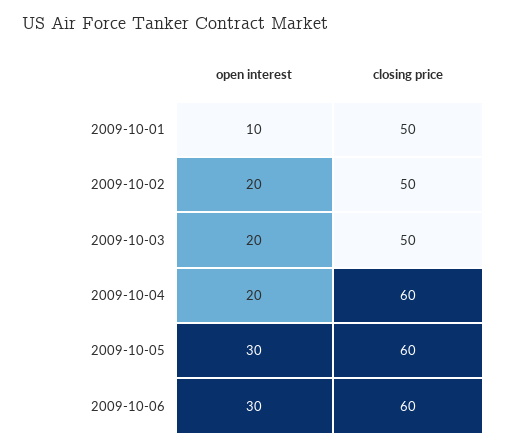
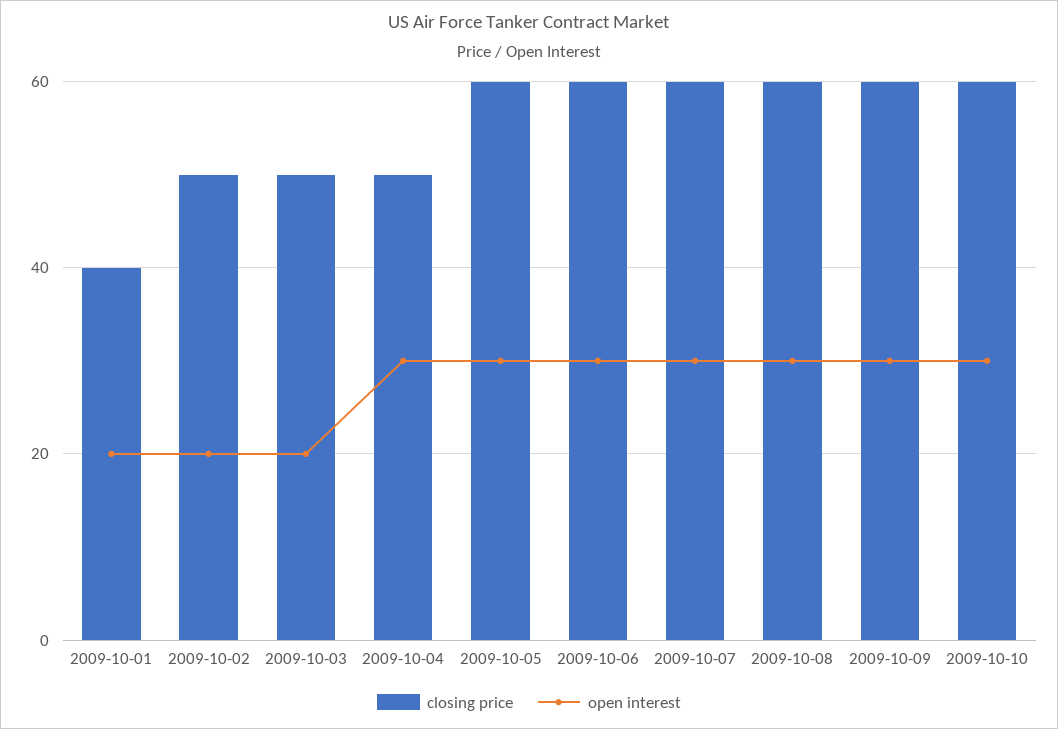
open interest, 2009-10-01: 10 -> 20
closing price, 2009-10-01: 50 -> 40
open interest, 2009-10-04: 20 -> 30
closing price, 2009-10-04: 60 -> 50
closing price, 2009-10-07: none -> 60
open interest, 2009-10-07: none -> 30
closing price, 2009-10-08: none -> 60
open interest, 2009-10-08: none -> 30
closing price, 2009-10-09: none -> 60
open interest, 2009-10-09: none -> 30
closing price, 2009-10-10: none -> 60
open interest, 2009-10-10: none -> 30

